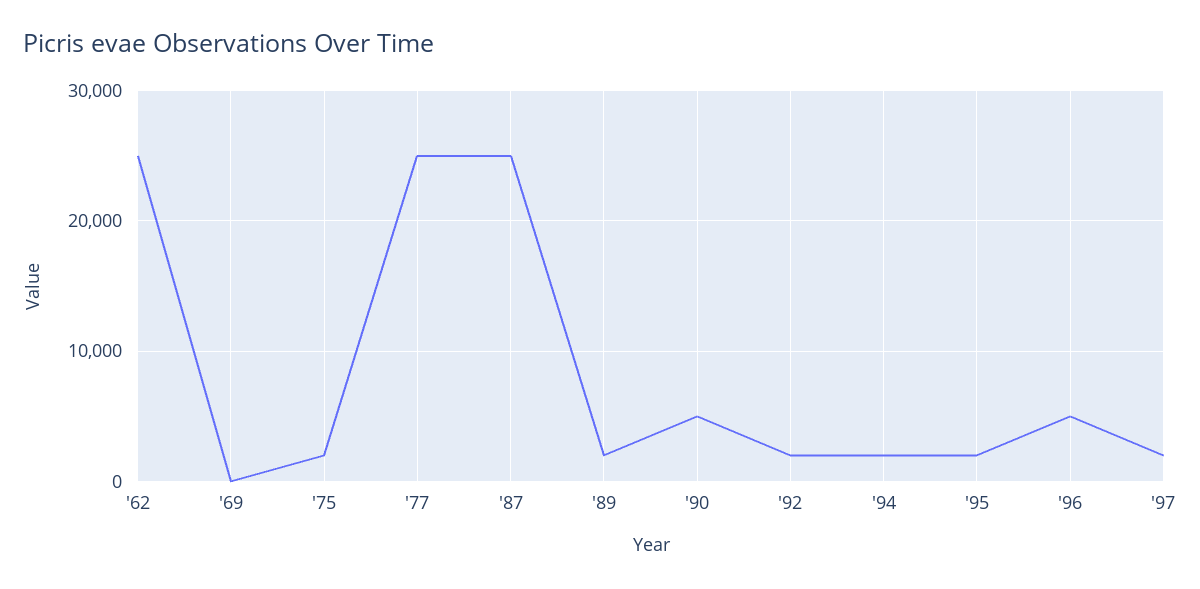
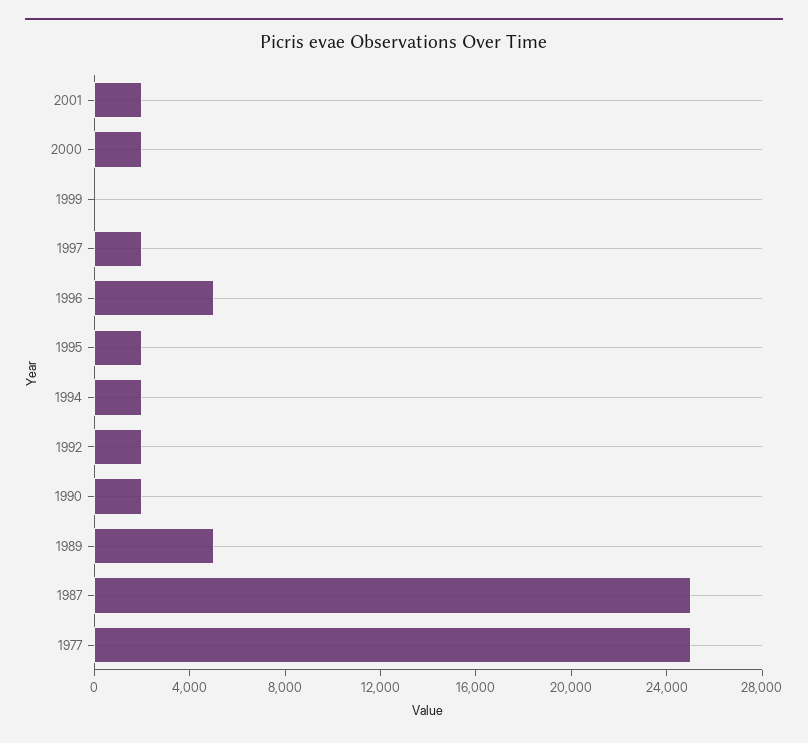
'62: 25000 -> none
'69: 0 -> none
'75: 2000 -> none
'89: 2000 -> 5000
'90: 5000 -> 2000
2001: none -> 2000
2000: none -> 2000
1999: none -> 0

